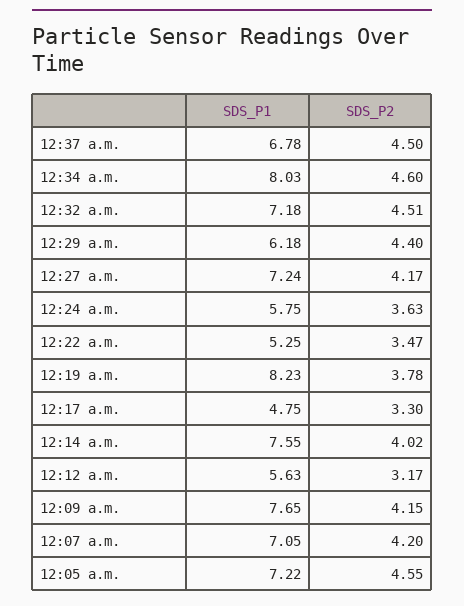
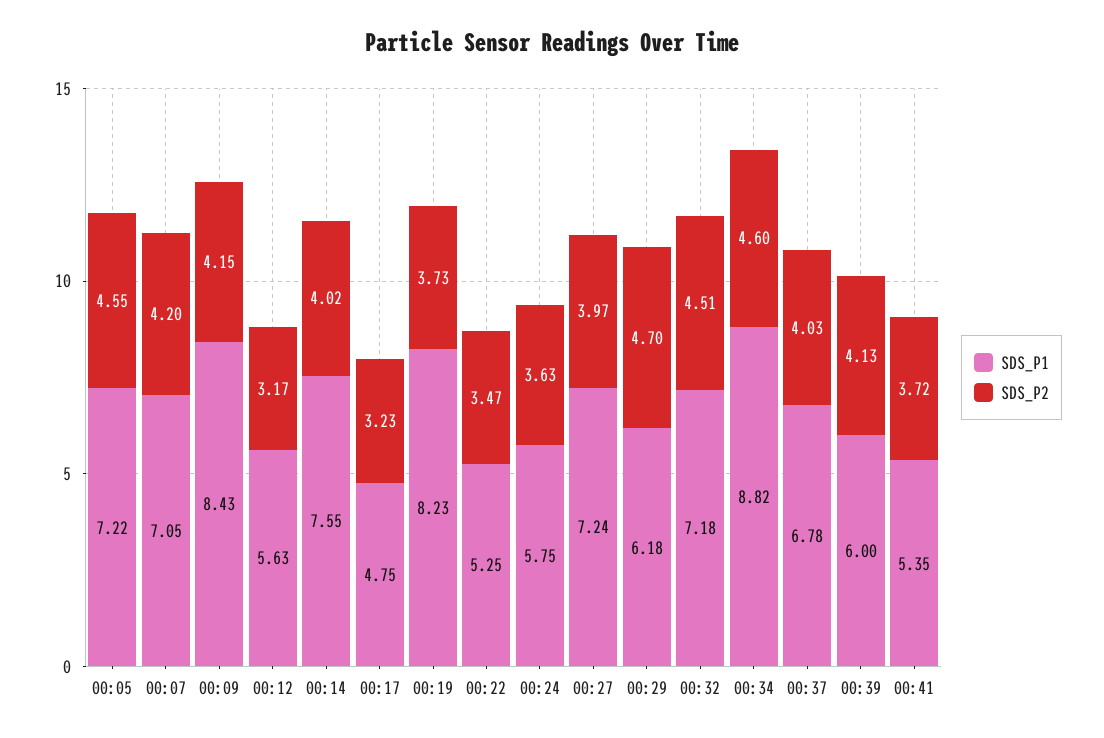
SDS_P2, 12:37 a.m.: 4.5 -> 4.03
SDS_P1, 12:34 a.m.: 8.03 -> 8.82
SDS_P2, 12:29 a.m.: 4.4 -> 4.7
SDS_P2, 12:27 a.m.: 4.17 -> 3.97
SDS_P2, 12:19 a.m.: 3.78 -> 3.73
SDS_P2, 12:17 a.m.: 3.3 -> 3.23
SDS_P1, 12:09 a.m.: 7.65 -> 8.43
SDS_P1, 00:39: none -> 6
SDS_P2, 00:39: none -> 4.13
SDS_P1, 00:41: none -> 5.35
SDS_P2, 00:41: none -> 3.72

